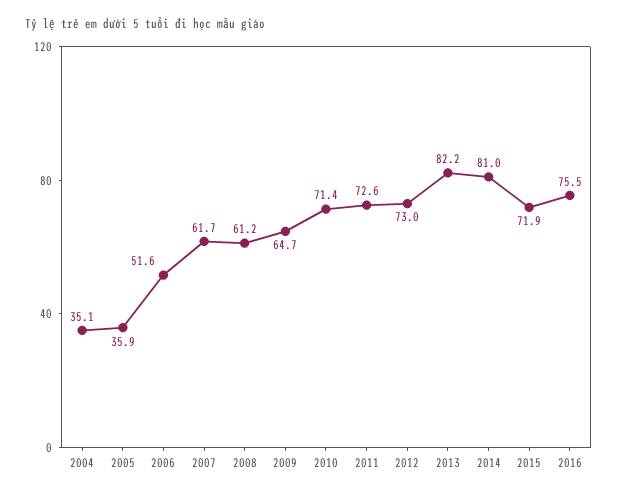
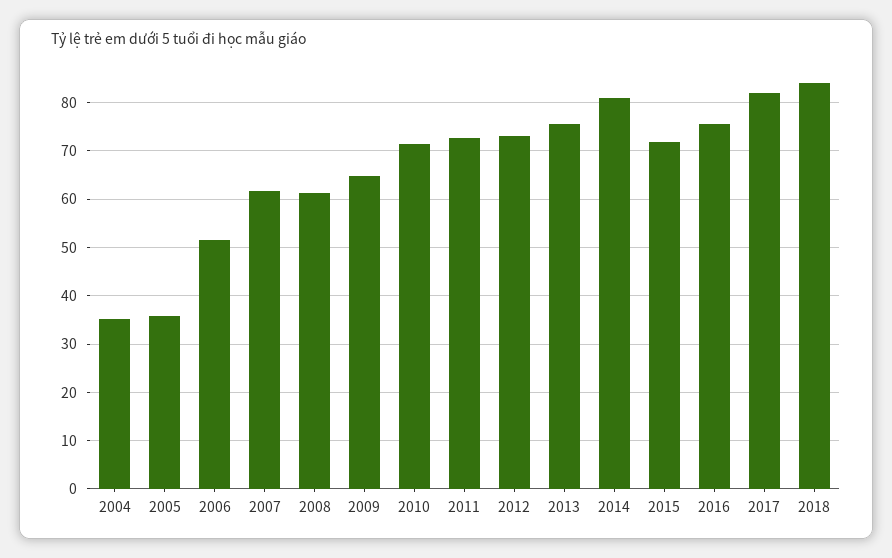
2013: 82.2 -> 76
2017: none -> 82
2018: none -> 84

